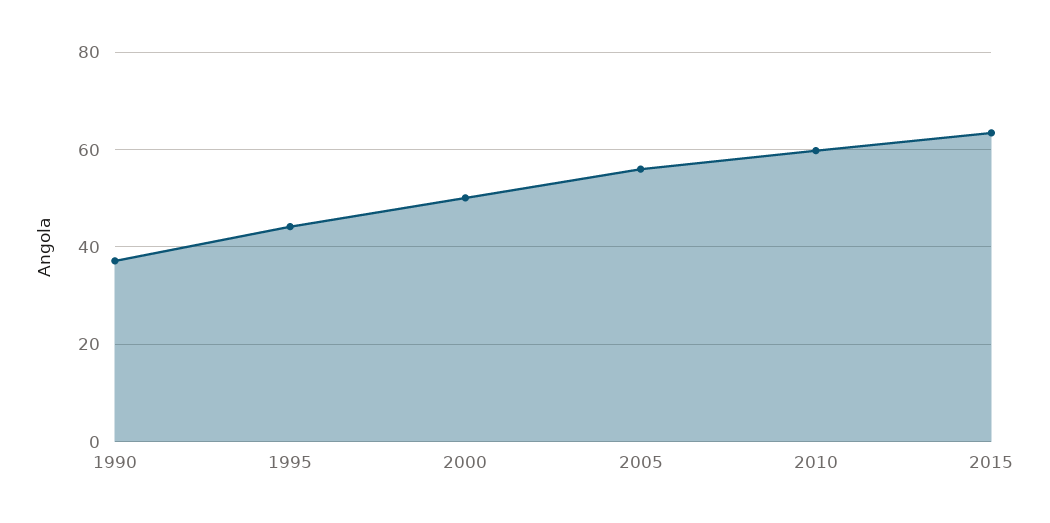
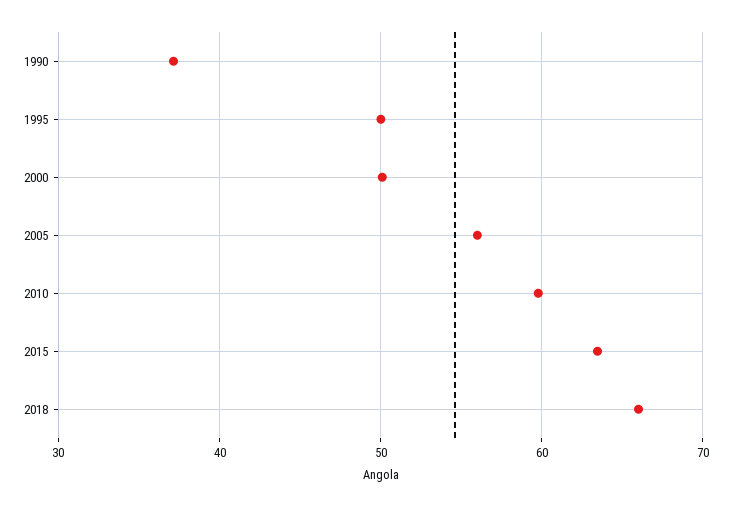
1995: 44 -> 50
2018: none -> 66

